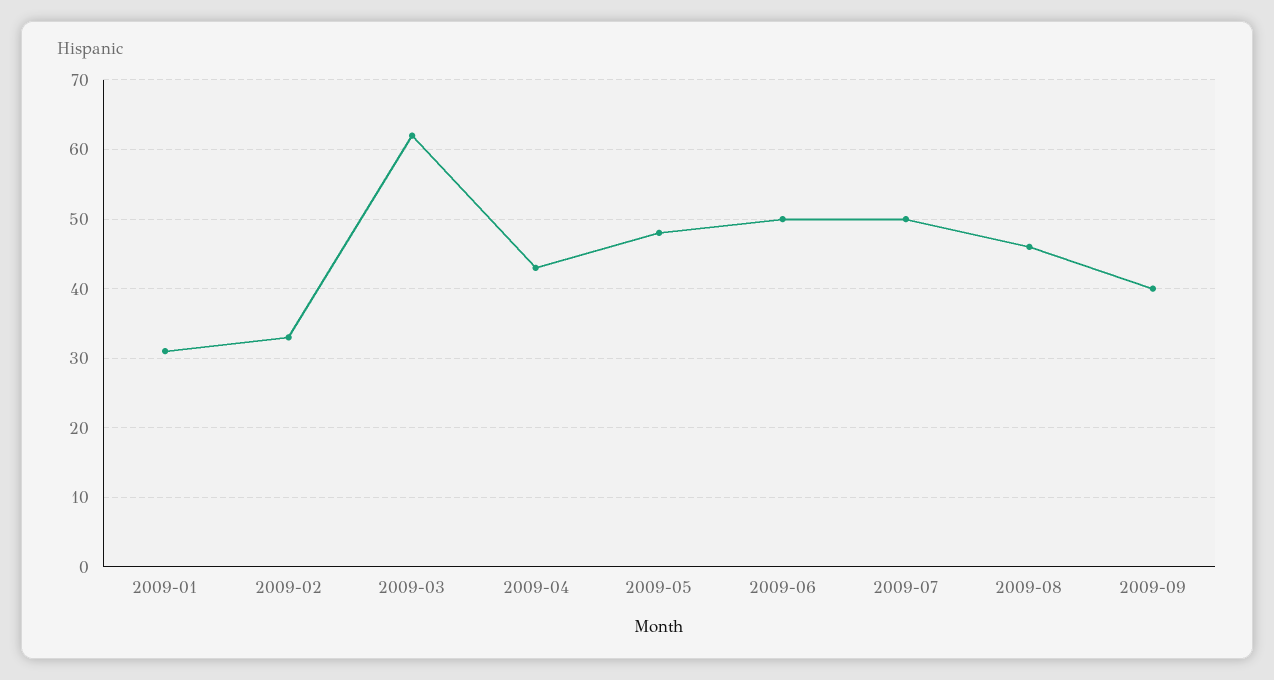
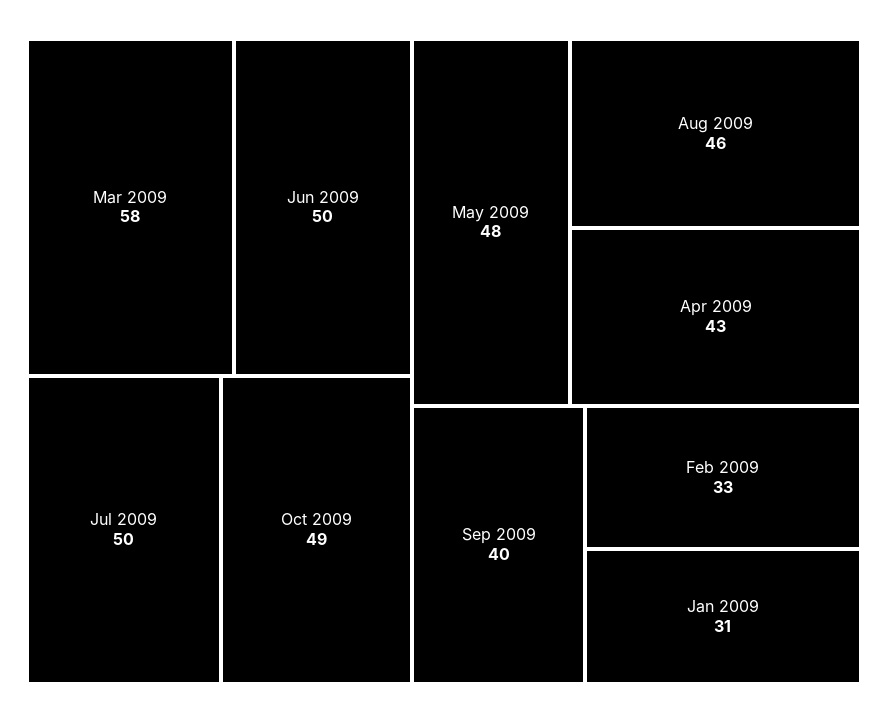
2009-03: 62 -> 58
Oct 2009: none -> 49

